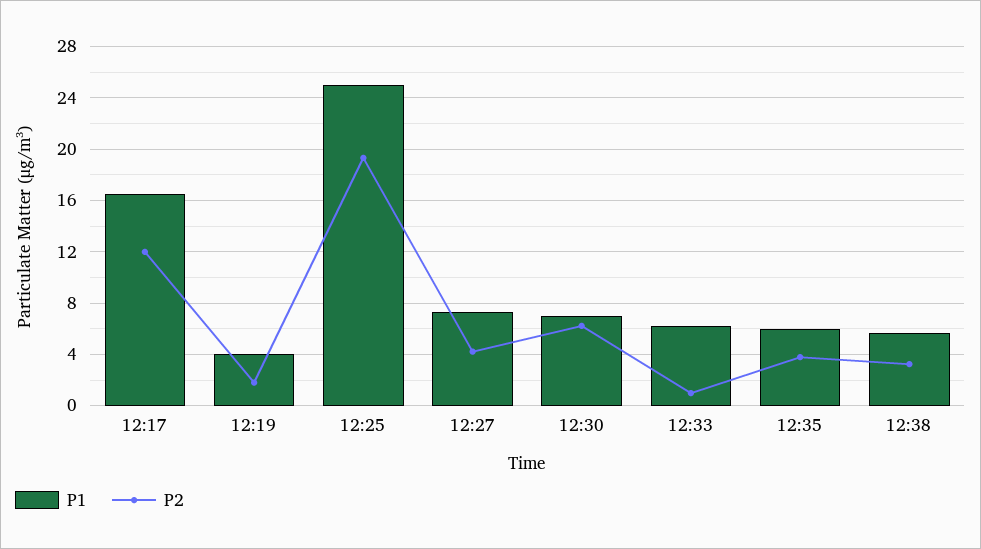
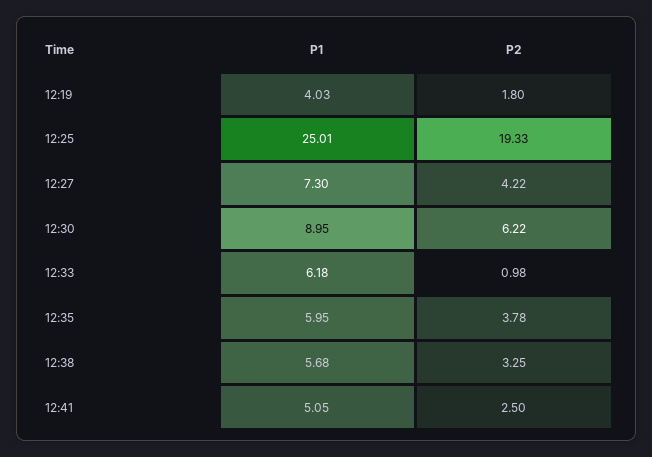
P1, 12:17: 16.5 -> none
P2, 12:17: 12 -> none
P1, 12:30: 7 -> 8.95
P1, 12:41: none -> 5.05
P2, 12:41: none -> 2.5

